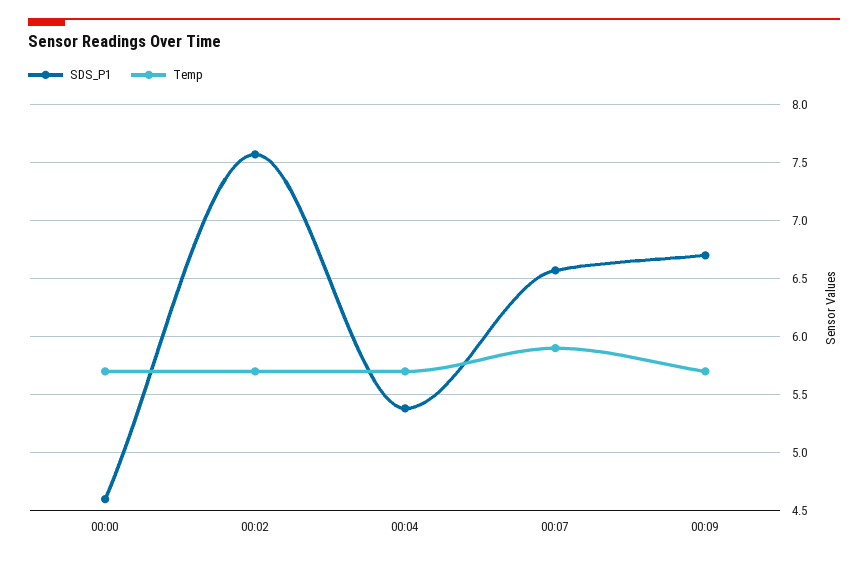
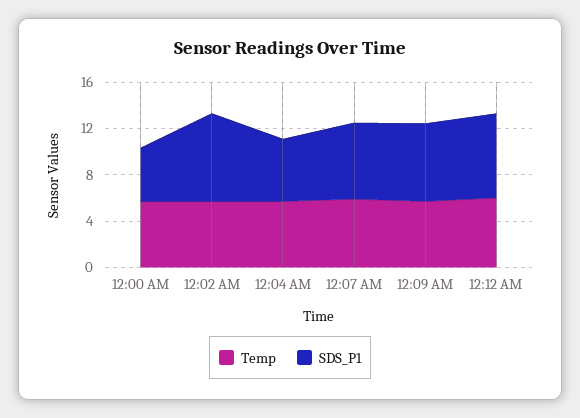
Temp, 12:12 AM: none -> 6
SDS_P1, 12:12 AM: none -> 7

